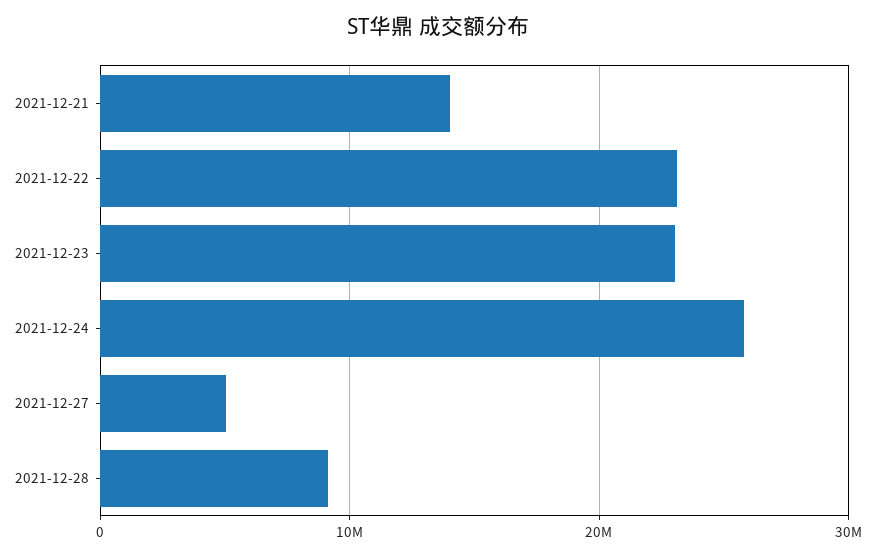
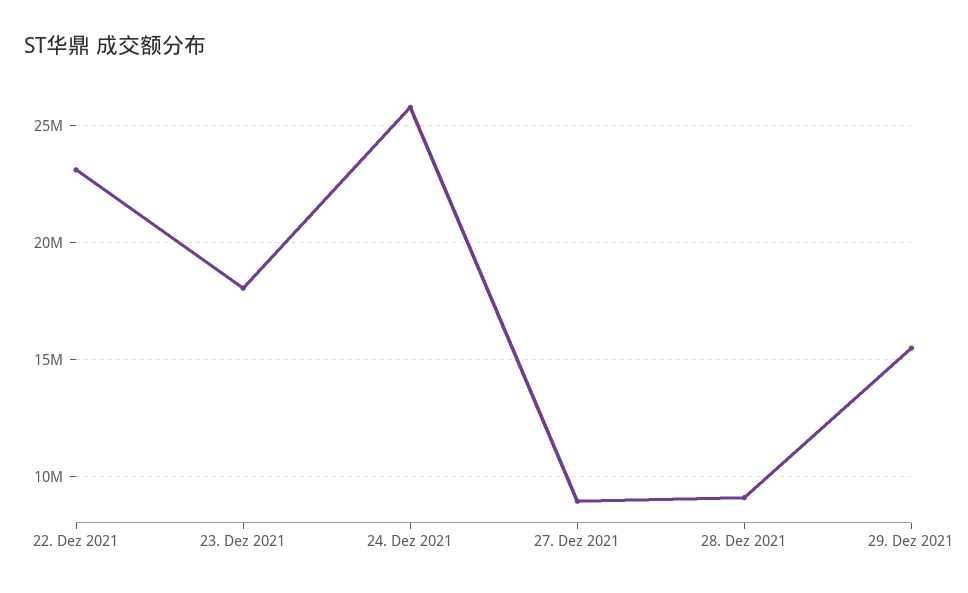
2021-12-21: 14000000 -> none
2021-12-23: 23000000 -> 18000000
2021-12-27: 5000000 -> 9000000
29. Dez 2021: none -> 15500000

